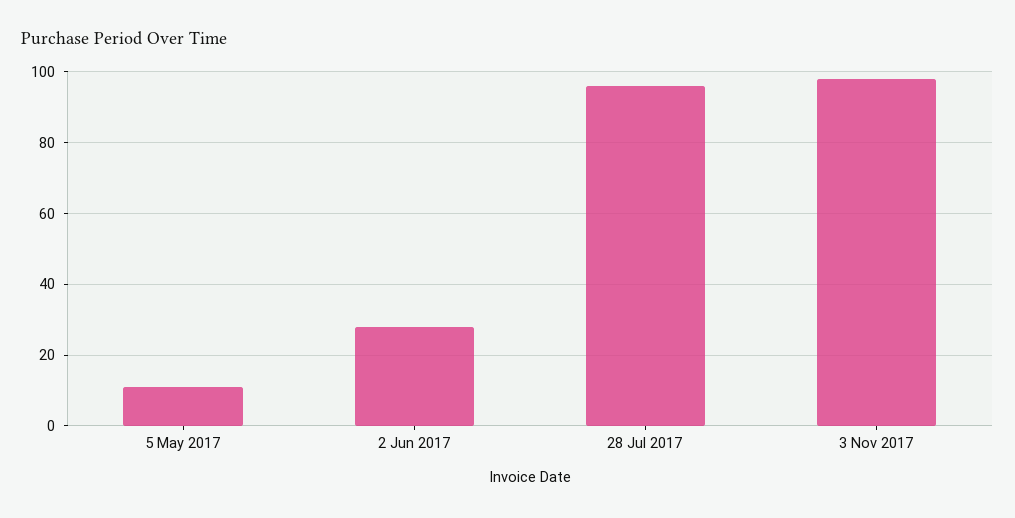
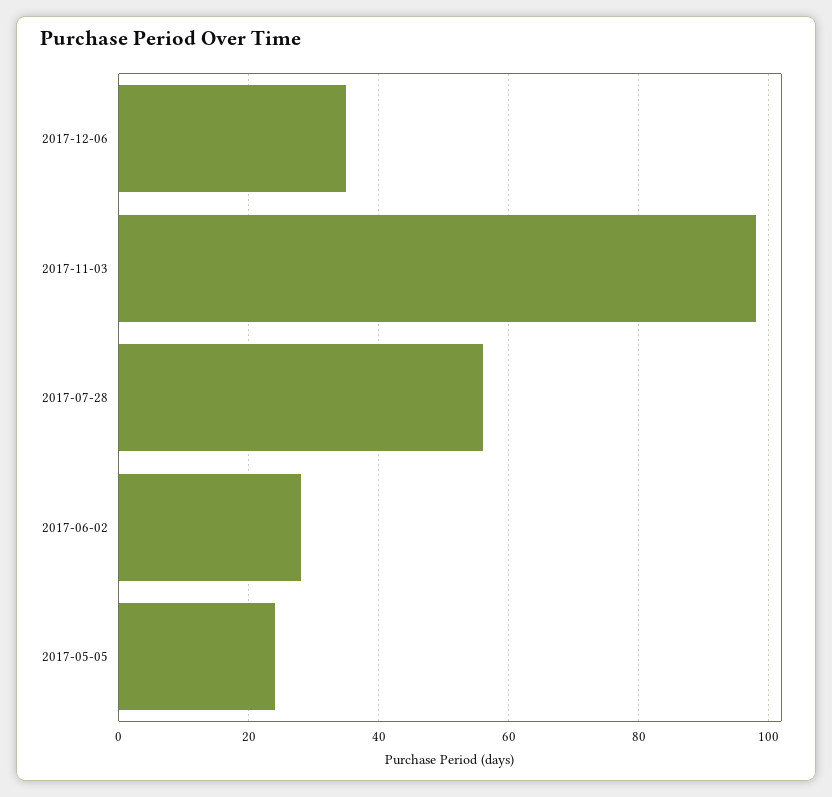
5 May 2017: 10 -> 25
28 Jul 2017: 95 -> 55
2017-12-06: none -> 35

